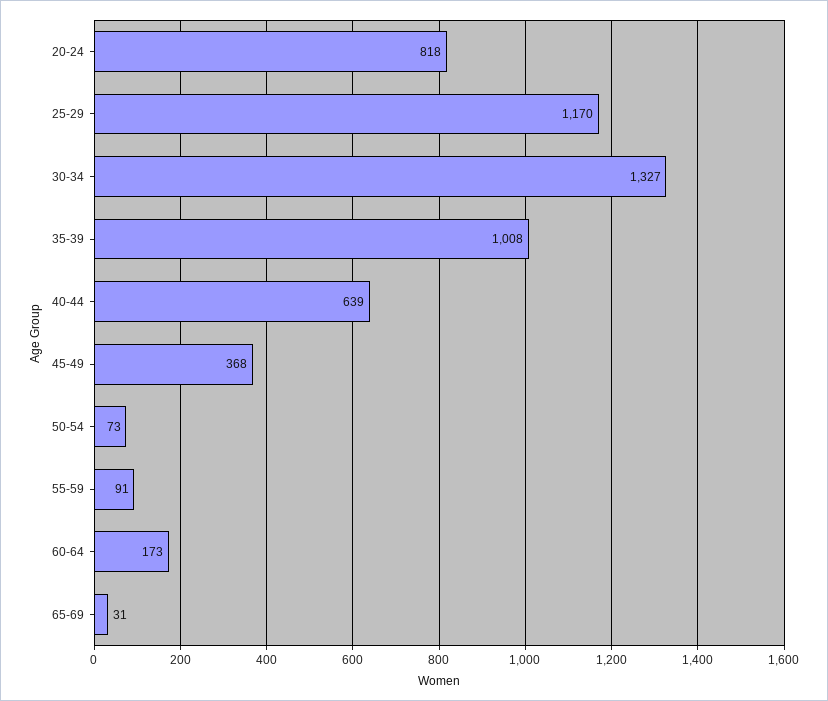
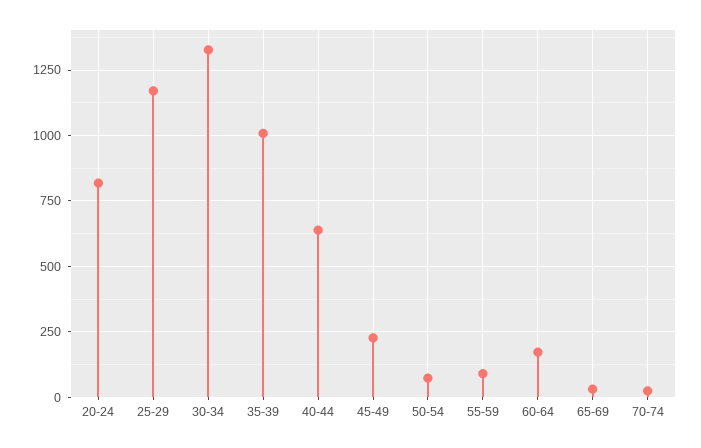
45-49: 368 -> 225
70-74: none -> 25

